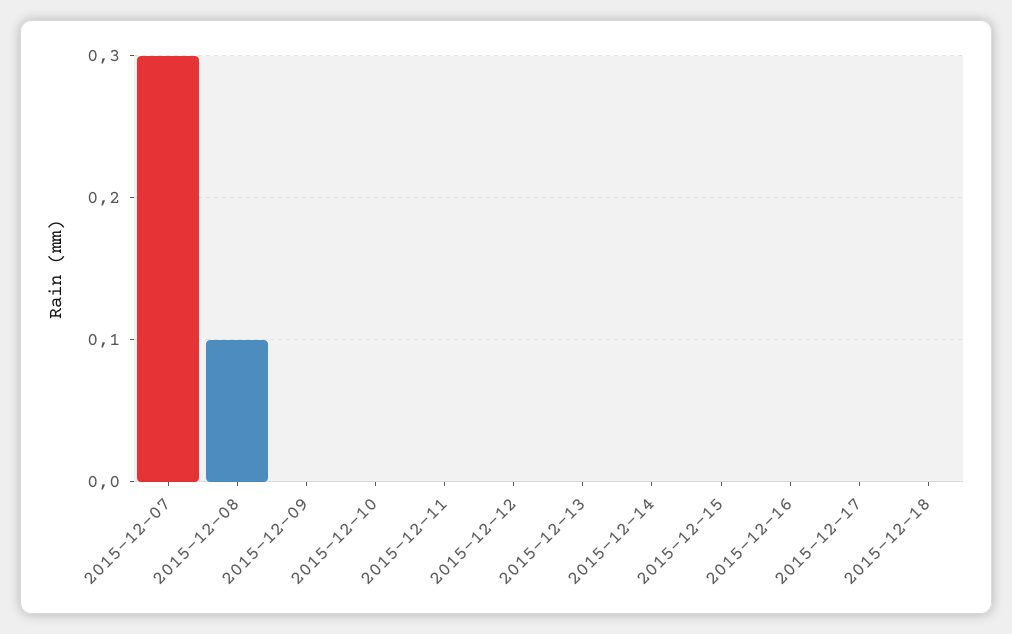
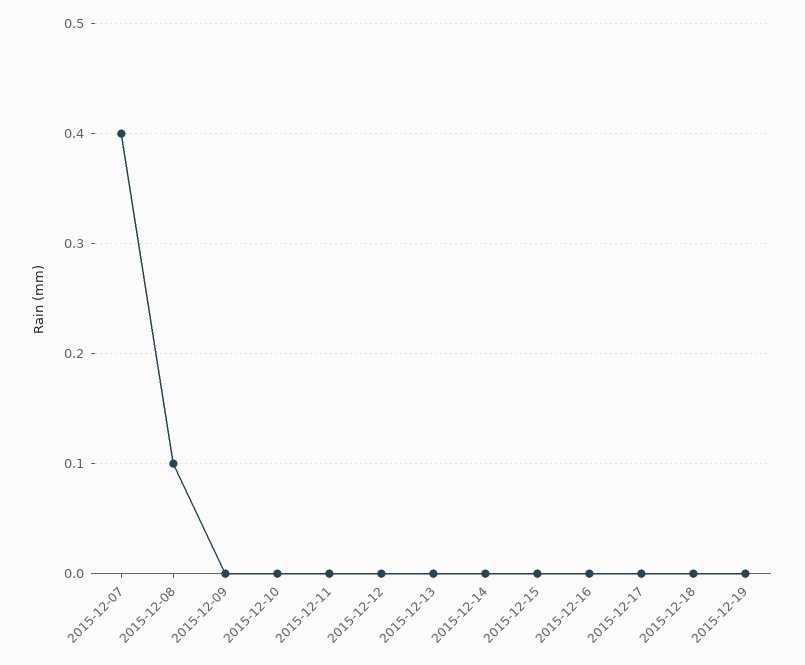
2015-12-07: 0.3 -> 0.4
2015-12-19: none -> 0

